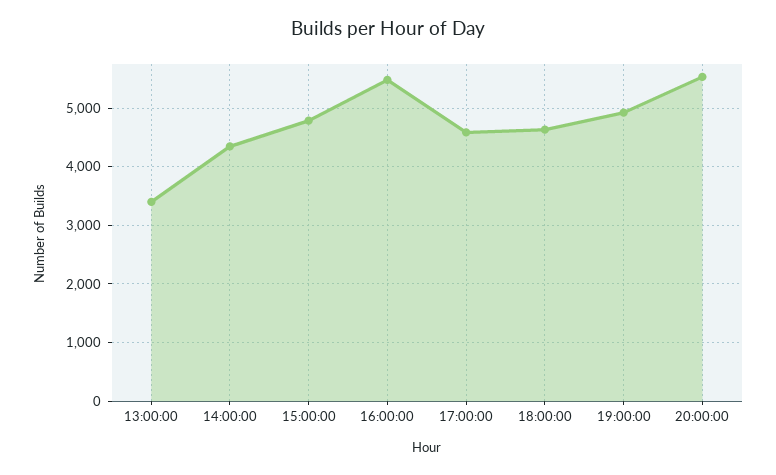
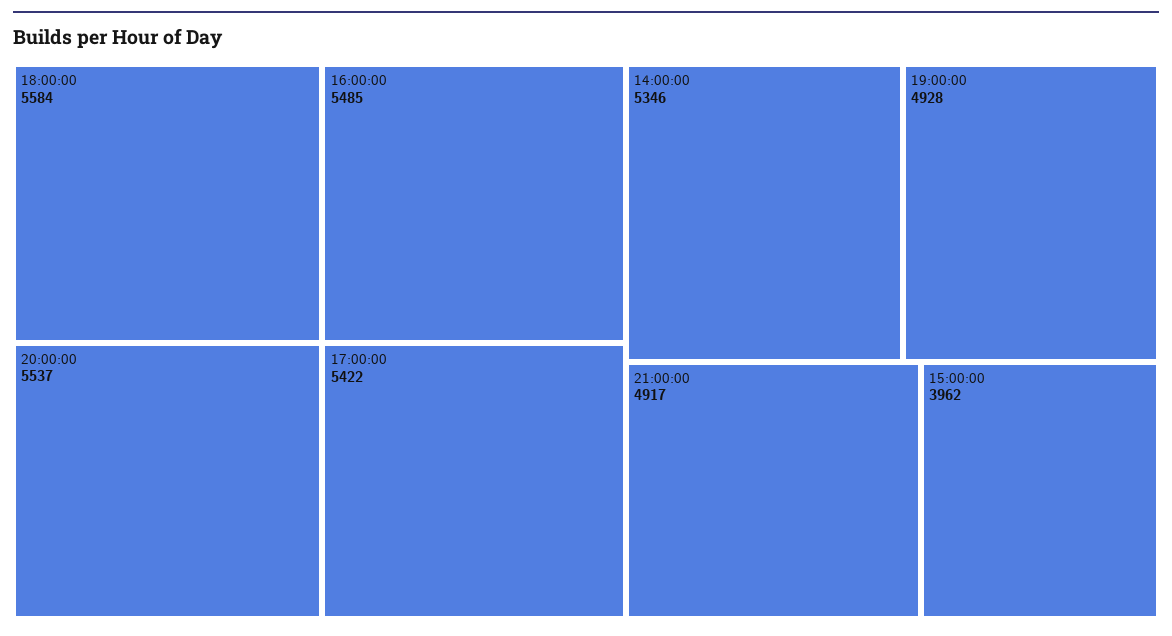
13:00:00: 3400 -> none
14:00:00: 4400 -> 5346
15:00:00: 4800 -> 3962
17:00:00: 4600 -> 5422
18:00:00: 4600 -> 5584
21:00:00: none -> 4917

